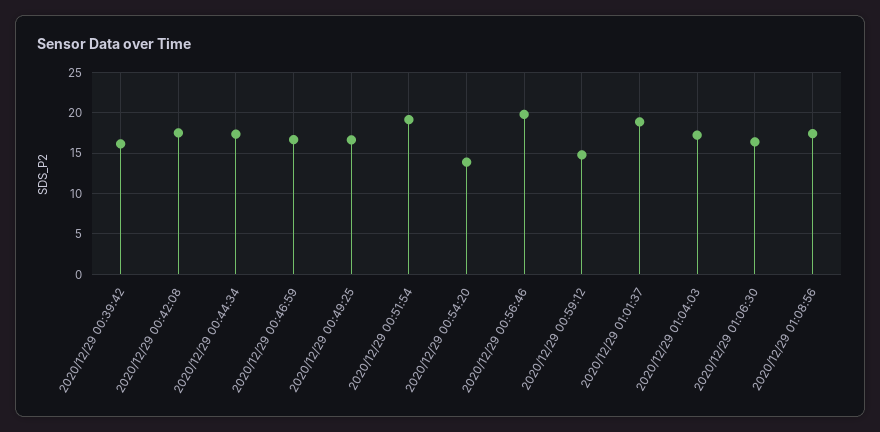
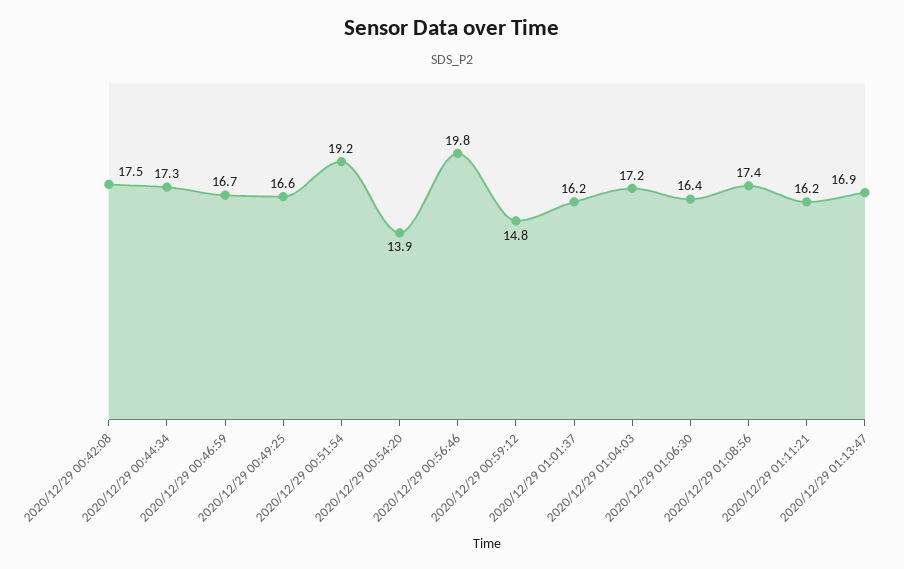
2020/12/29 00:39:42: 16 -> none
2020/12/29 01:01:37: 19 -> 16.2
2020/12/29 01:11:21: none -> 16.2
2020/12/29 01:13:47: none -> 16.9

